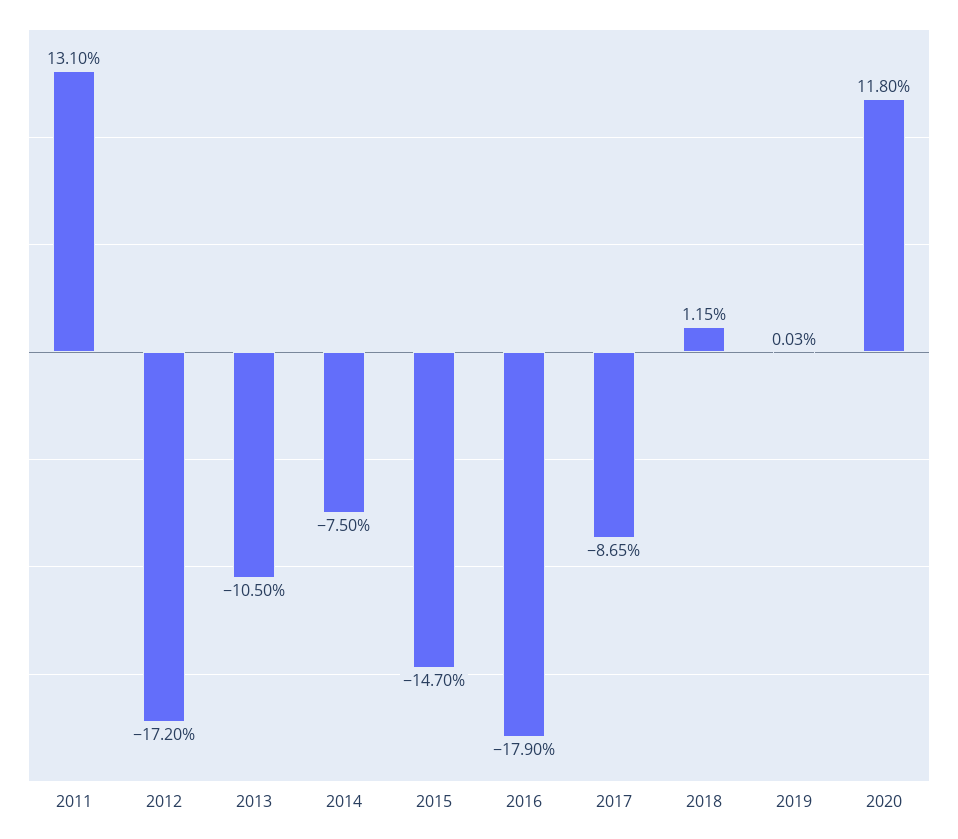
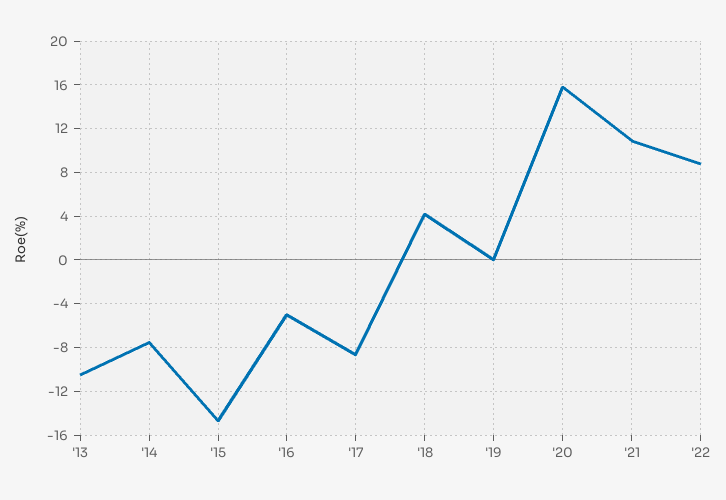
2011: 13.1 -> none
2012: -17.2 -> none
2016: -17.9 -> -5
2018: 1.15 -> 4
2020: 11.8 -> 16
'21: none -> 11
'22: none -> 9

